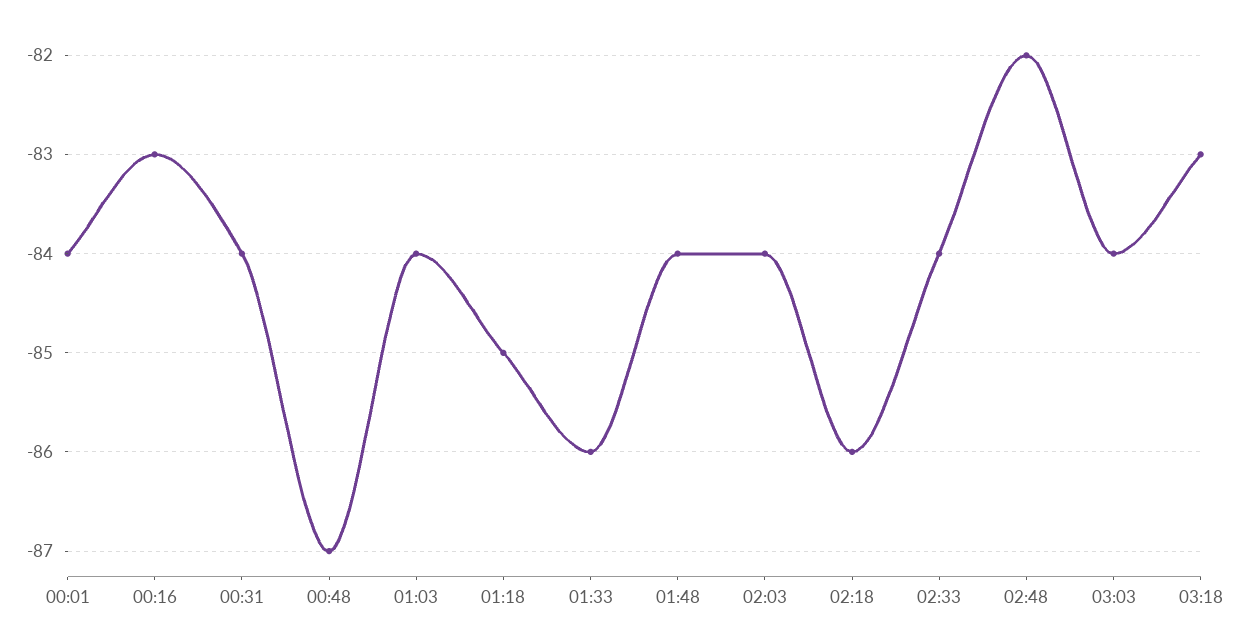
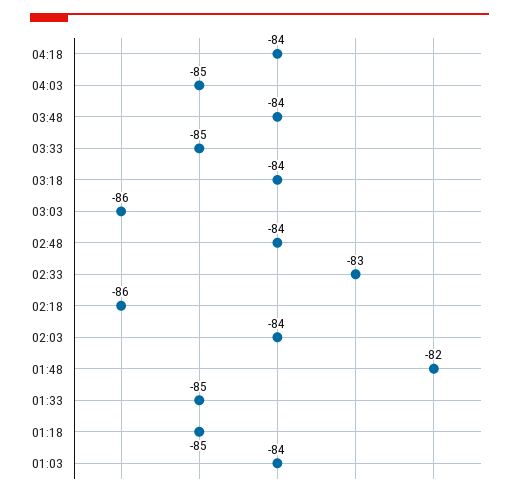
00:01: -84 -> none
00:16: -83 -> none
00:31: -84 -> none
00:48: -87 -> none
01:33: -86 -> -85
01:48: -84 -> -82
02:33: -84 -> -83
02:48: -82 -> -84
03:03: -84 -> -86
03:18: -83 -> -84
04:18: none -> -84
04:03: none -> -85
03:48: none -> -84
03:33: none -> -85

